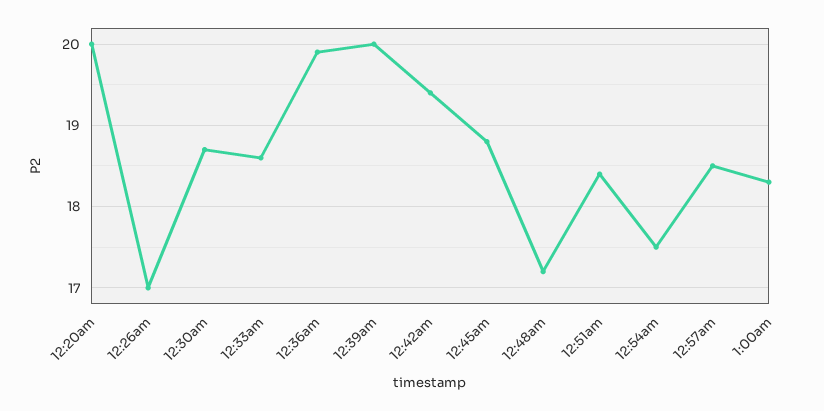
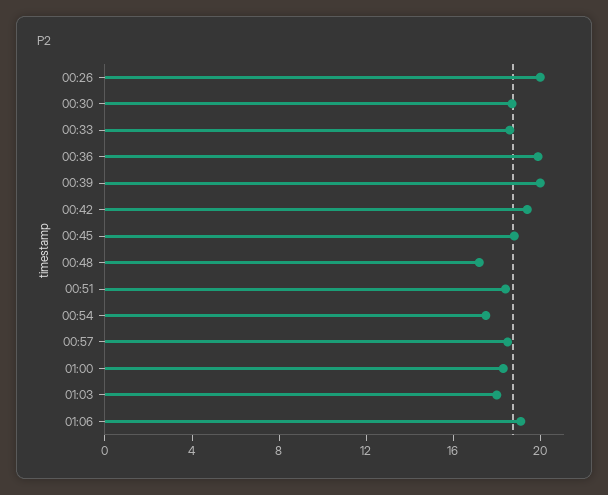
12:20am: 20 -> none
12:26am: 17 -> 20
01:03: none -> 18
01:06: none -> 19

